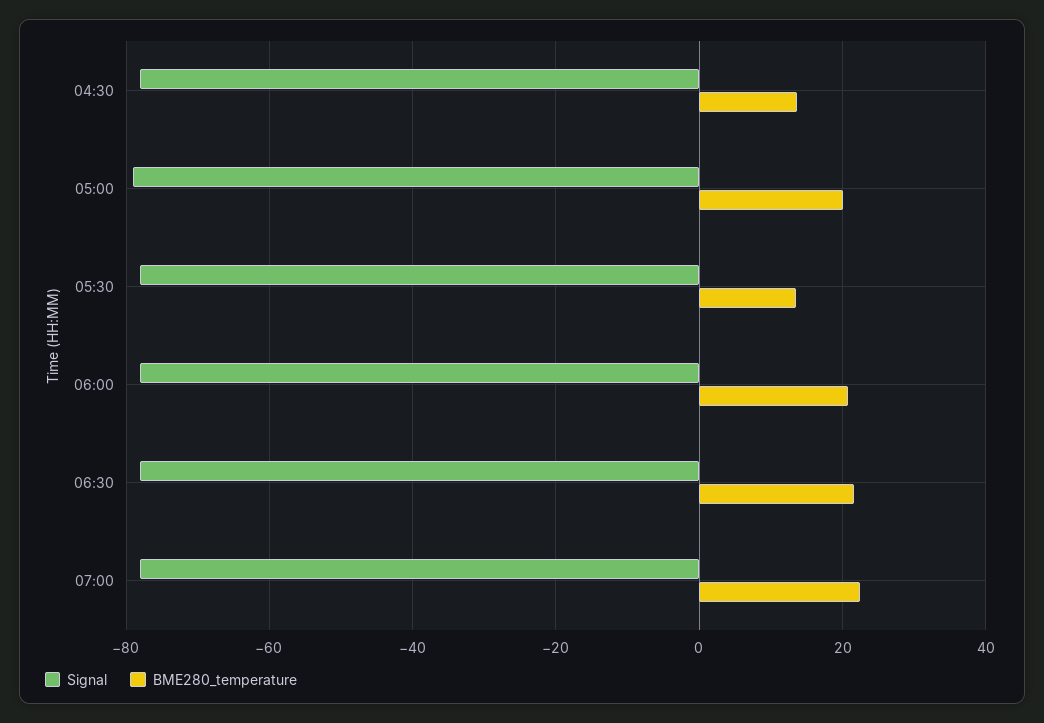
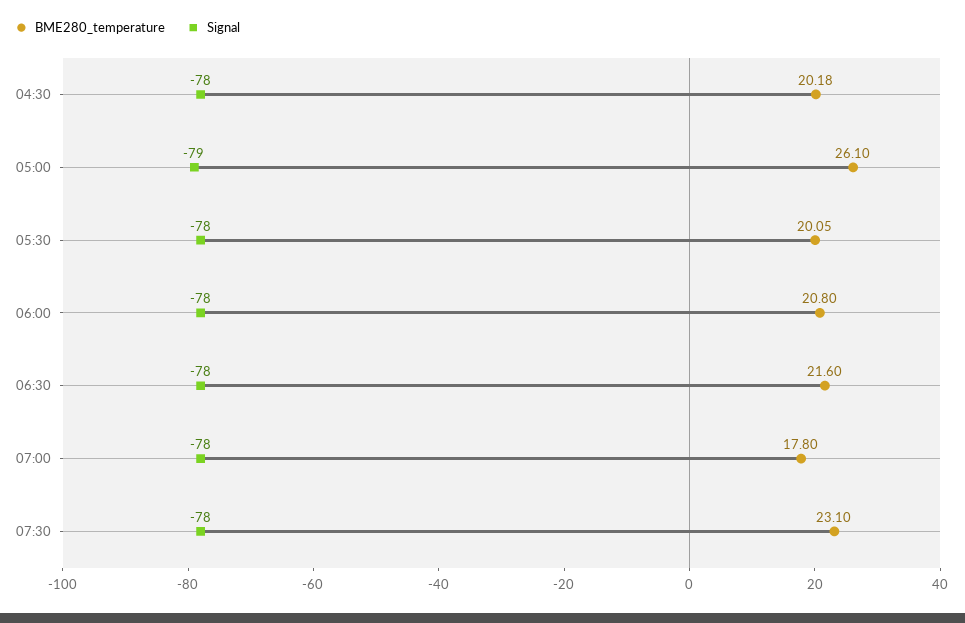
BME280_temperature, 04:30: 14 -> 20.18
BME280_temperature, 05:00: 20 -> 26.1
BME280_temperature, 05:30: 14 -> 20.05
BME280_temperature, 07:00: 22 -> 17.8
BME280_temperature, 07:30: none -> 23.1
Signal, 07:30: none -> -78

